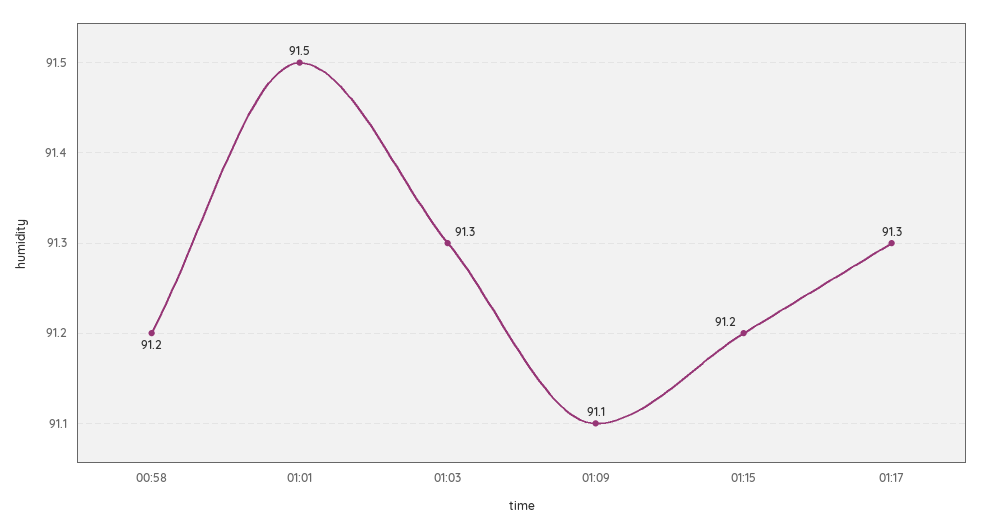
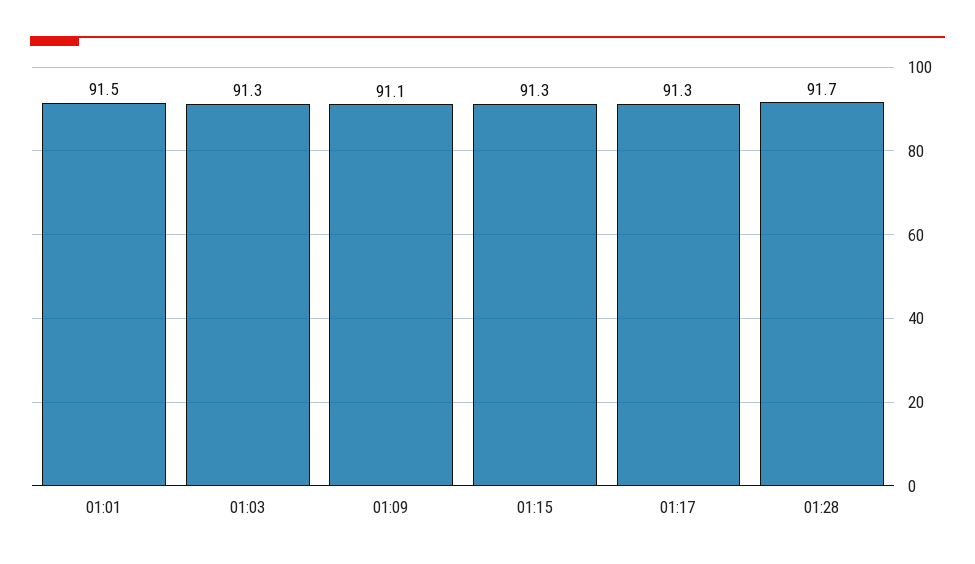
00:58: 91.2 -> none
01:15: 91.2 -> 91.3
01:28: none -> 91.7

